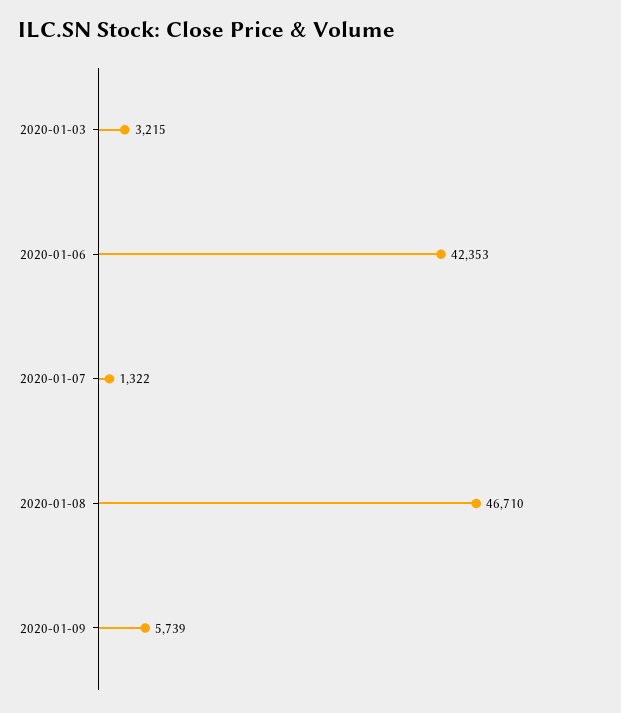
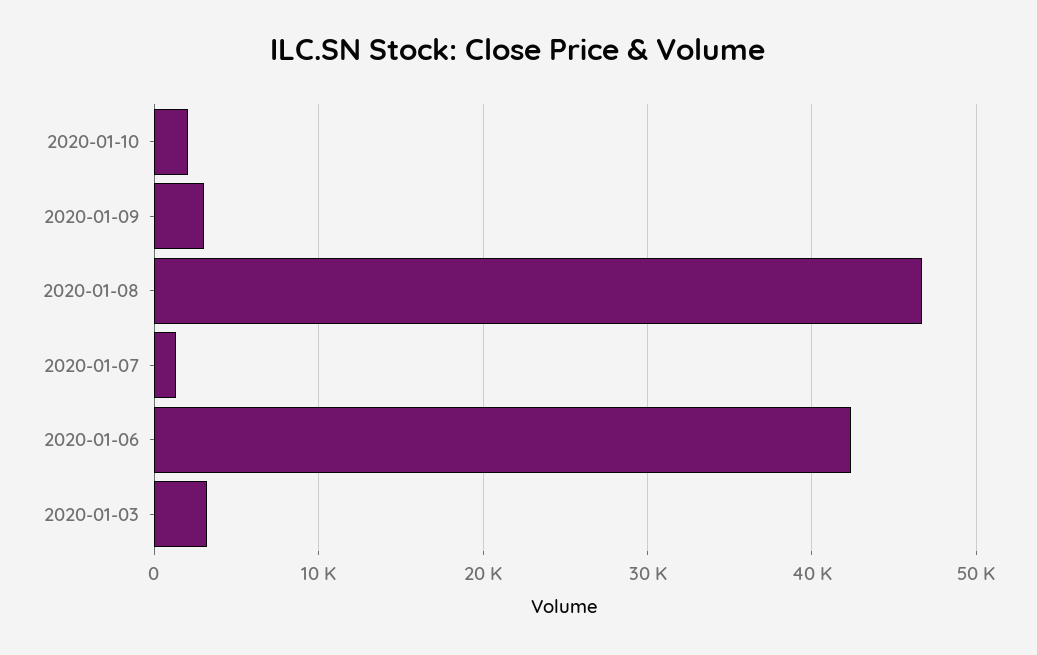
2020-01-09: 5739 -> 3000
2020-01-10: none -> 2000

